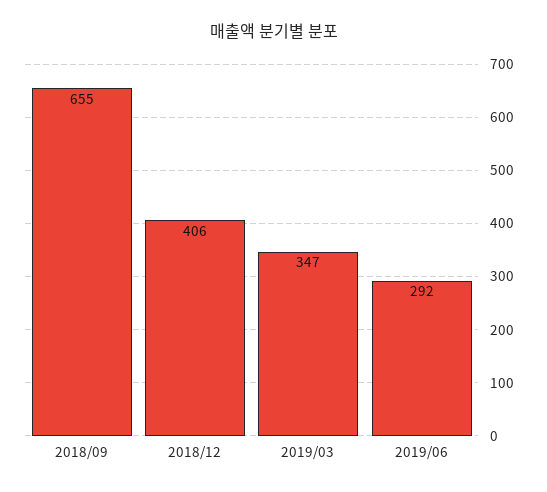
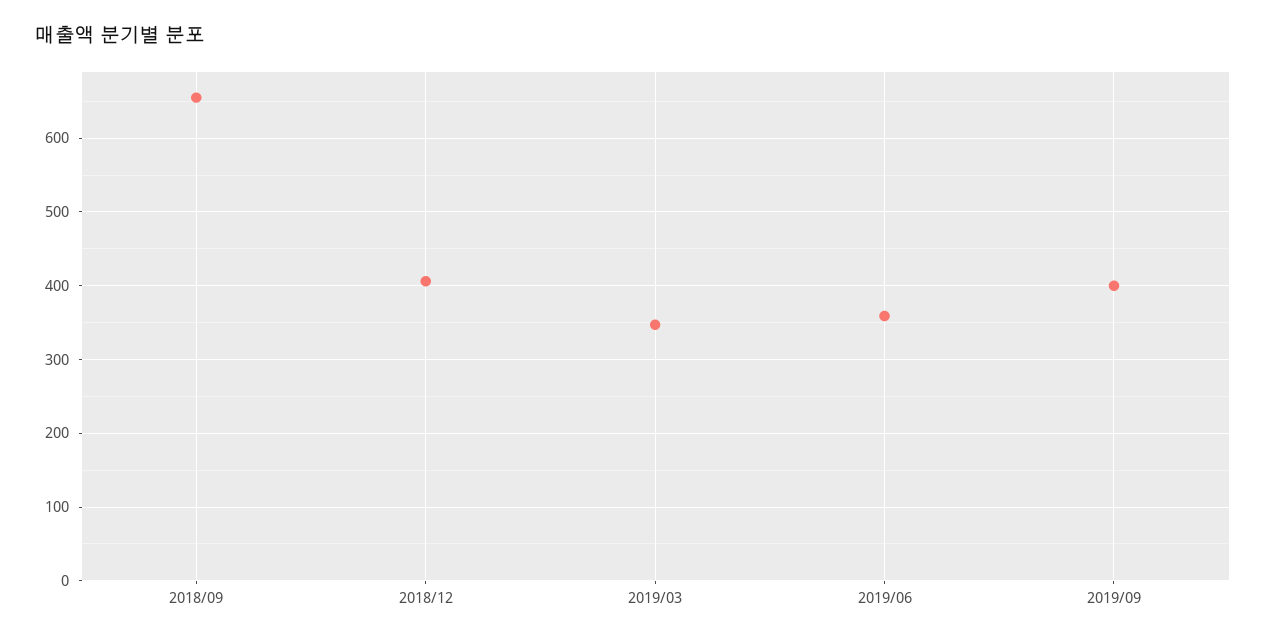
2019/06: 292 -> 360
2019/09: none -> 400

